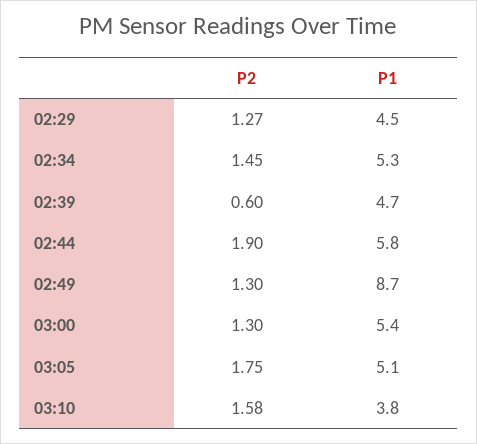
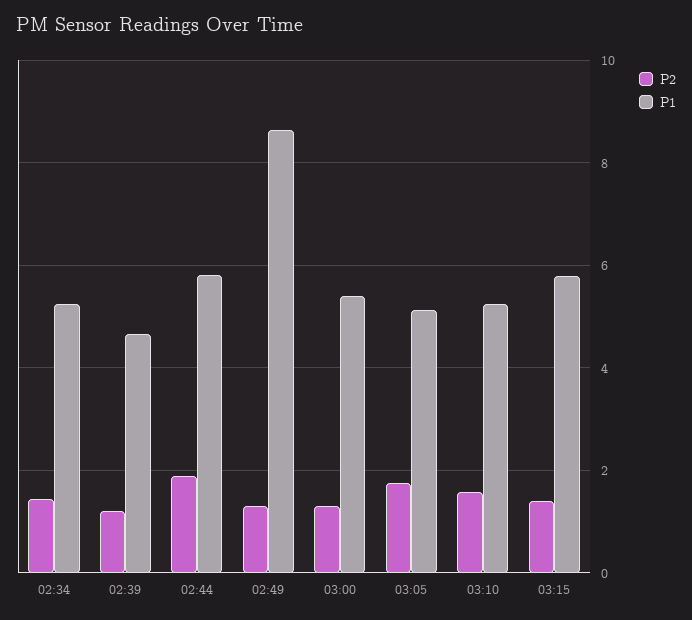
P2, 02:29: 1.27 -> none
P1, 02:29: 4.5 -> none
P2, 02:39: 0.6 -> 1.2
P1, 03:10: 3.8 -> 5.2
P2, 03:15: none -> 1.4
P1, 03:15: none -> 5.8

